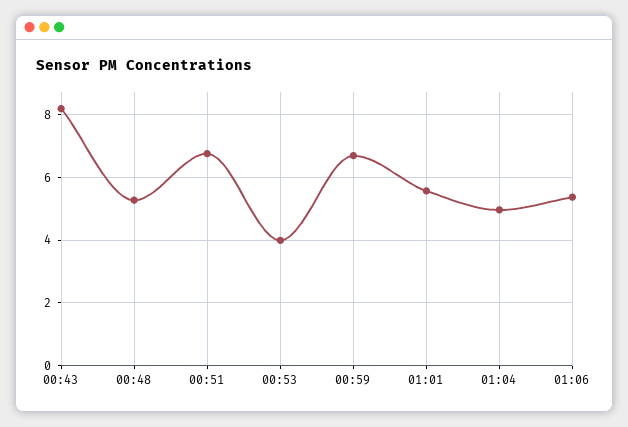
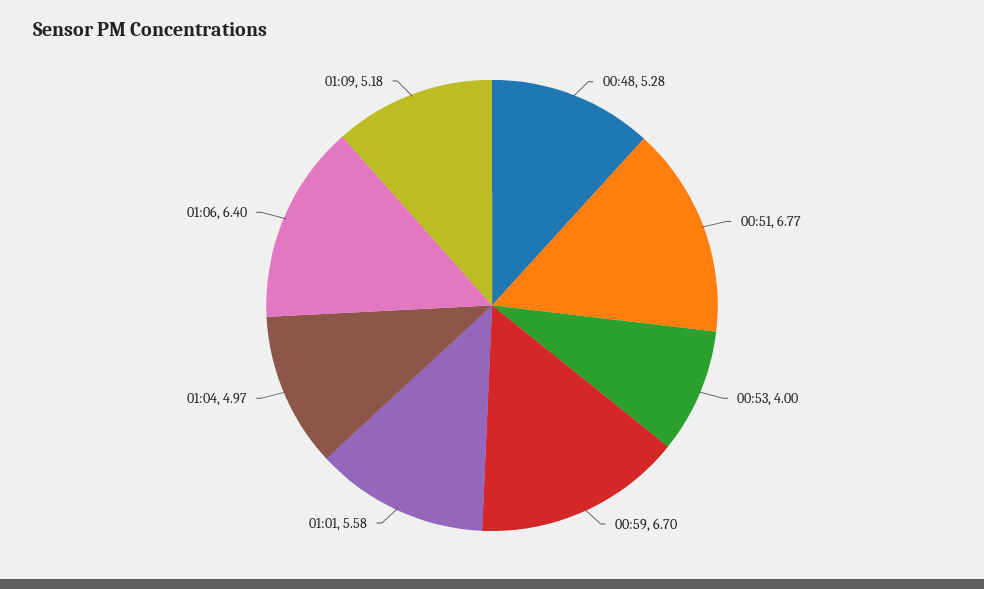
00:43: 8.2 -> none
01:06: 5.4 -> 6.4
01:09: none -> 5.18

